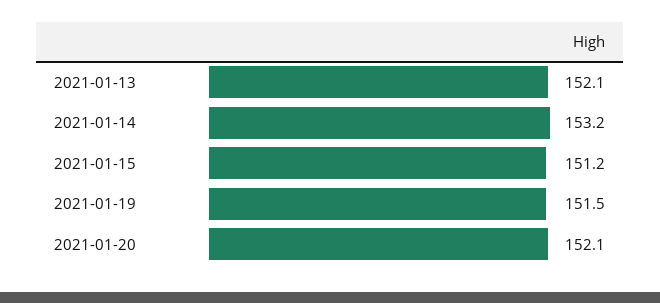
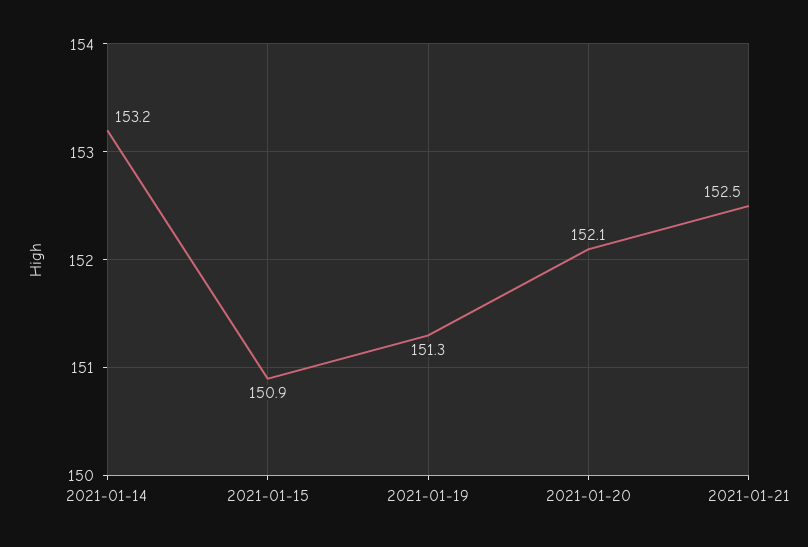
2021-01-13: 152.1 -> none
2021-01-15: 151.2 -> 150.9
2021-01-19: 151.5 -> 151.3
2021-01-21: none -> 152.5

